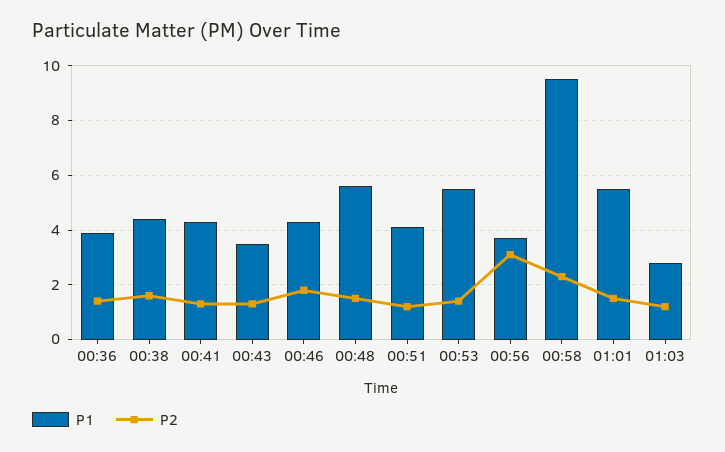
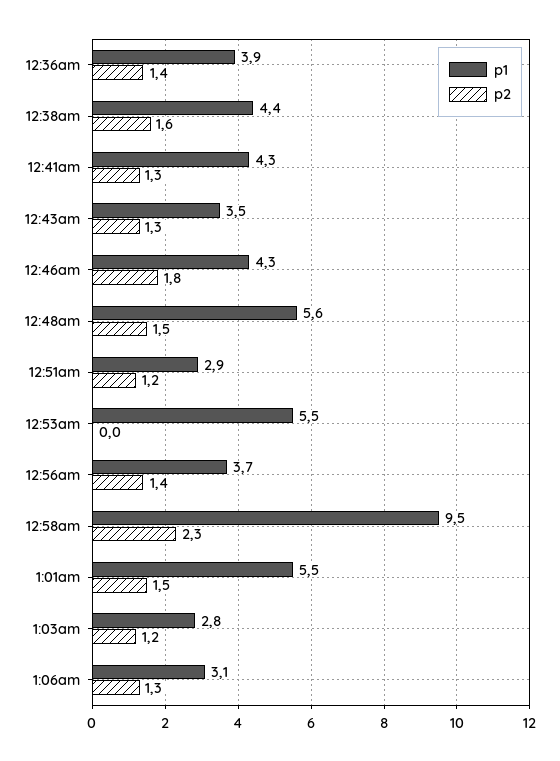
P1, 00:51: 4 -> 2.9
P2, 00:53: 1.5 -> 0
P2, 00:56: 3 -> 1.4
P1, 1:06am: none -> 3.1
P2, 1:06am: none -> 1.3

